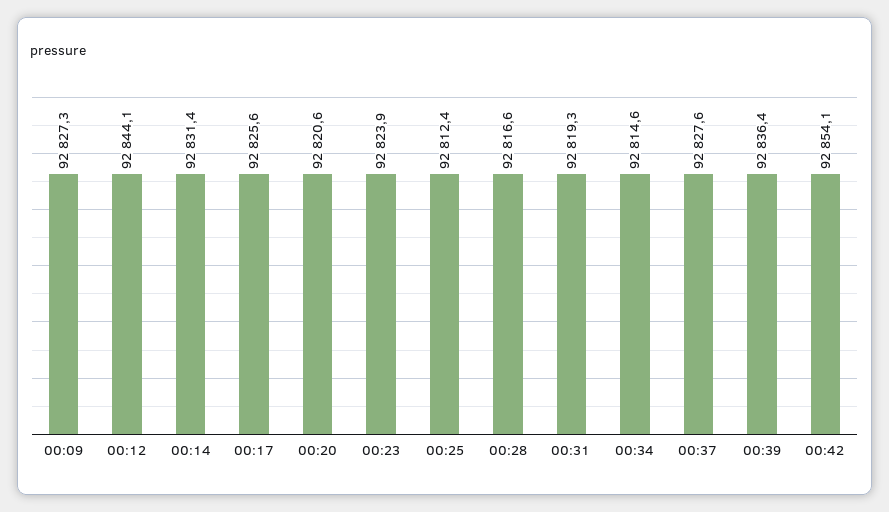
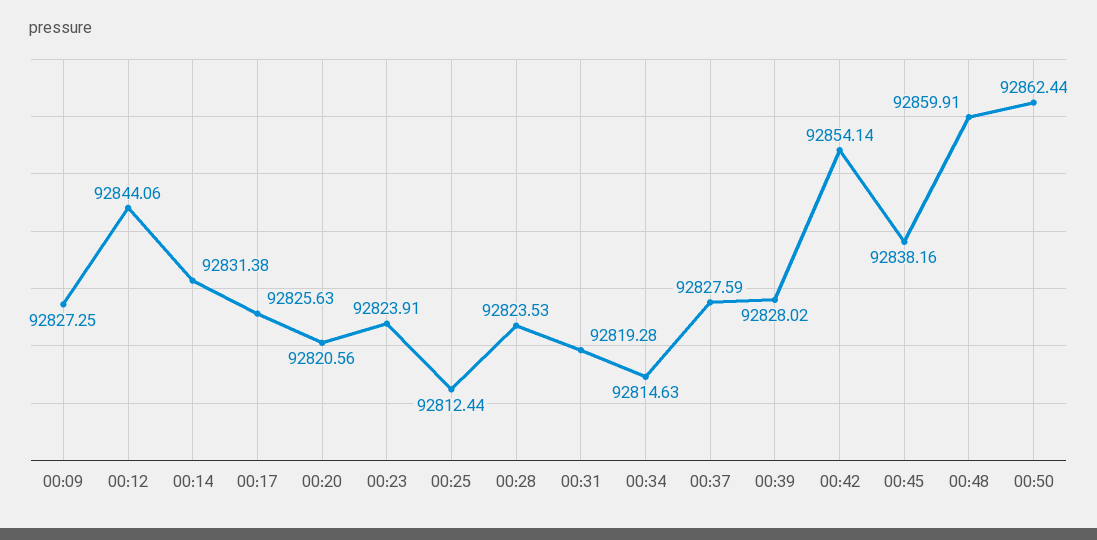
00:28: 92816.6 -> 92823.53
00:39: 92836.4 -> 92828.02
00:45: none -> 92838.16
00:48: none -> 92859.91
00:50: none -> 92862.44

